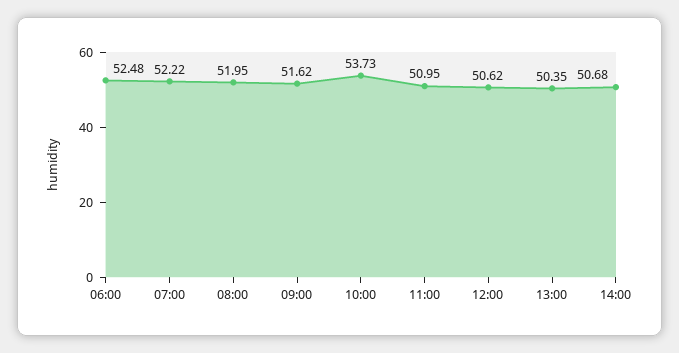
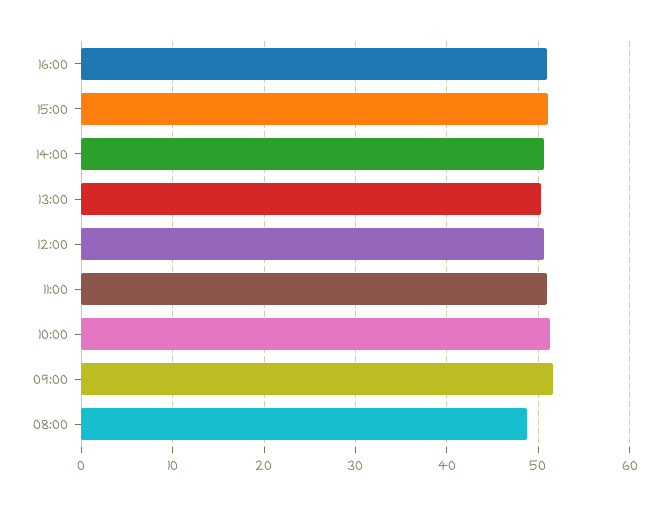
06:00: 52.48 -> none
07:00: 52.22 -> none
08:00: 51.95 -> 49
10:00: 53.73 -> 51
16:00: none -> 51
15:00: none -> 51

